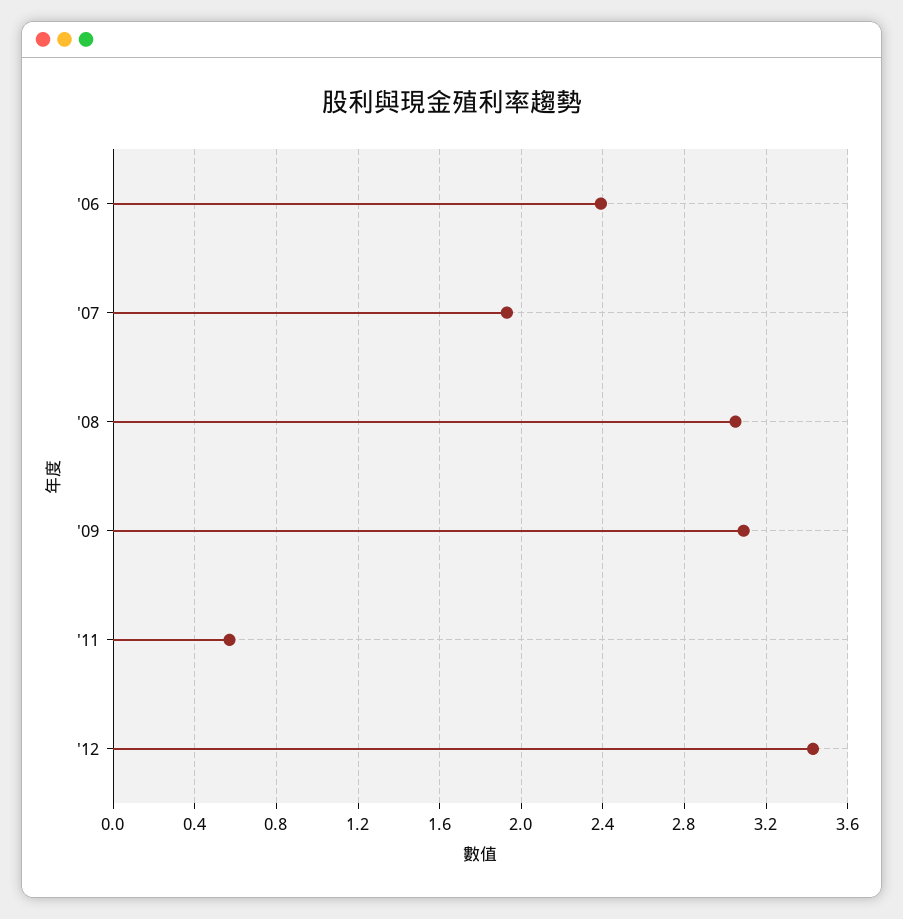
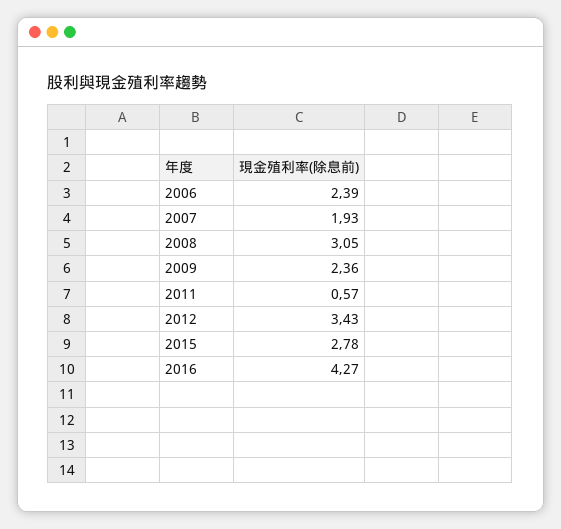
'09: 3.1 -> 2.36
2015: none -> 2.78
2016: none -> 4.27

